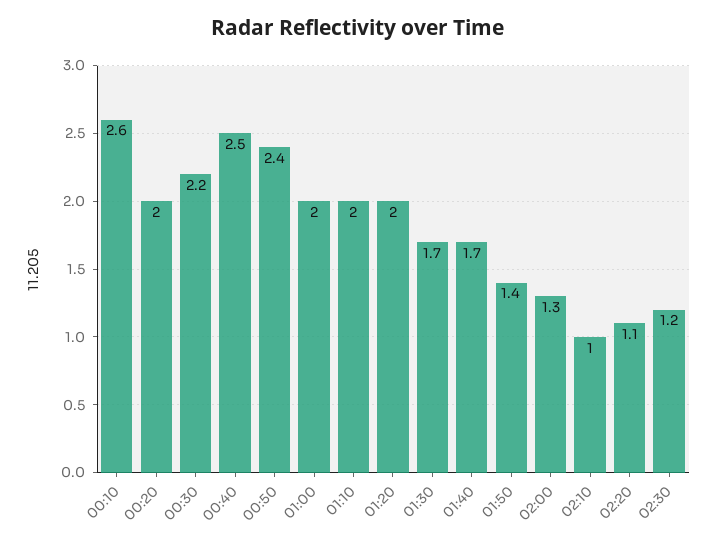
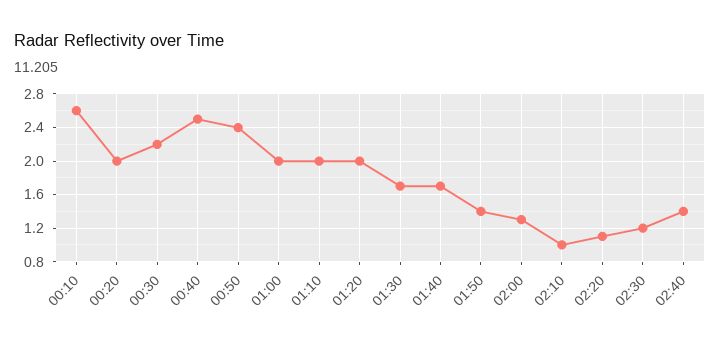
02:40: none -> 1.4

